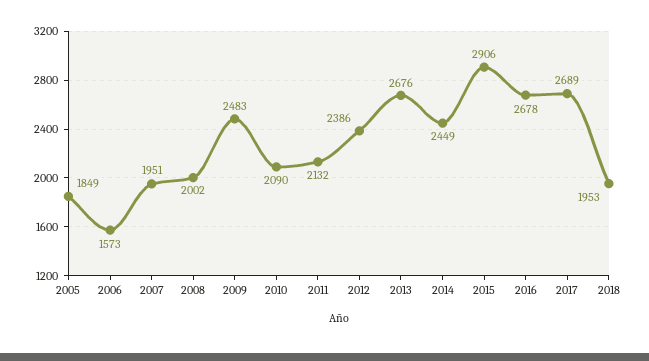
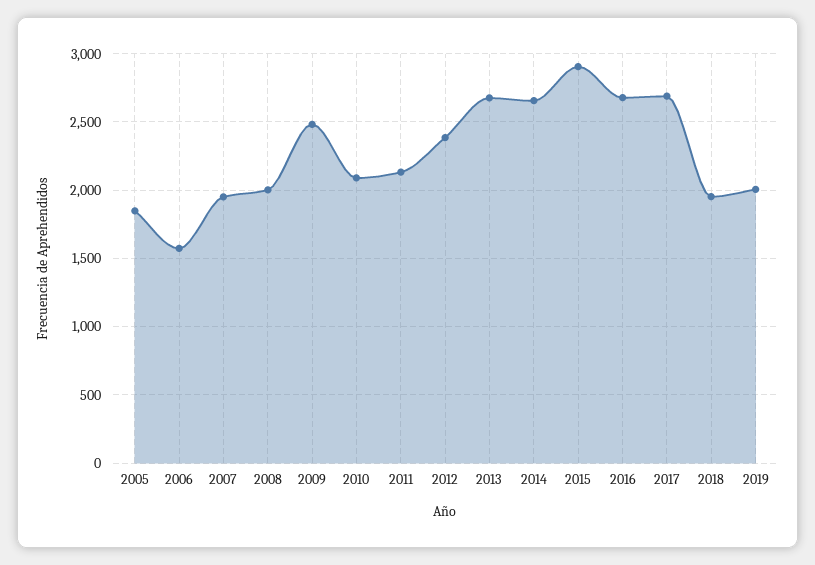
2014: 2449 -> 2650
2019: none -> 2000

